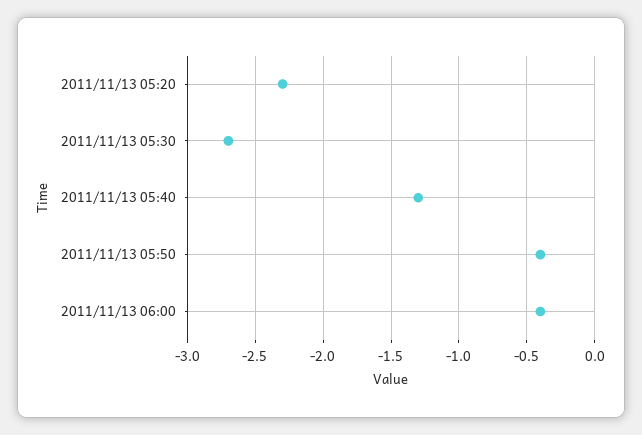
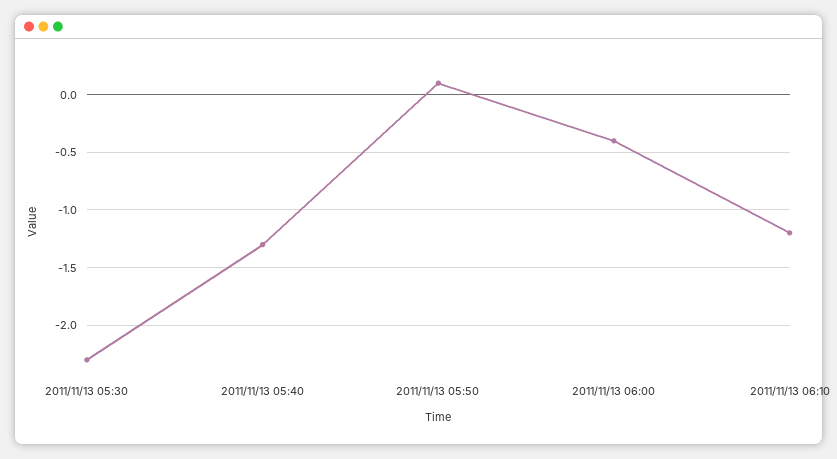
2011/11/13 05:20: -2.3 -> none
2011/11/13 05:30: -2.7 -> -2.3
2011/11/13 05:50: -0.4 -> 0.1
2011/11/13 06:10: none -> -1.2

